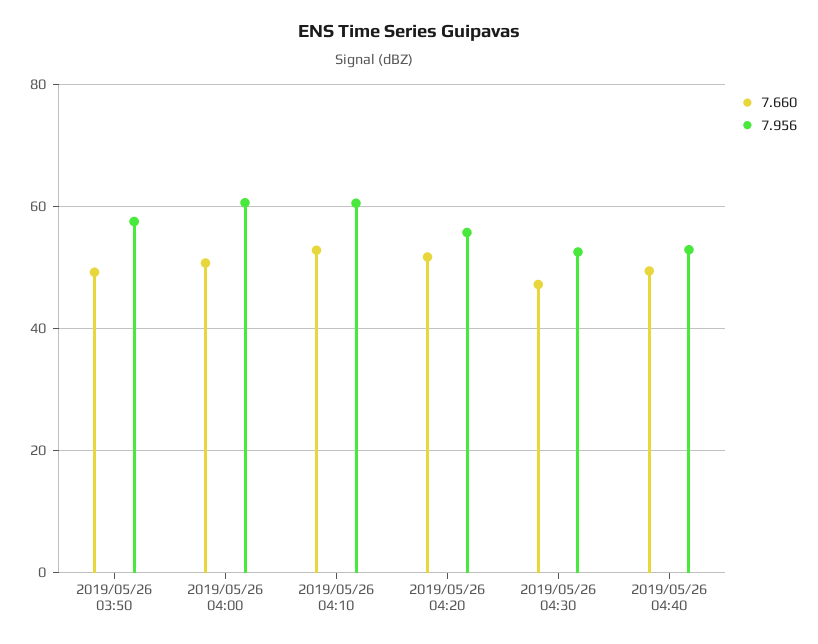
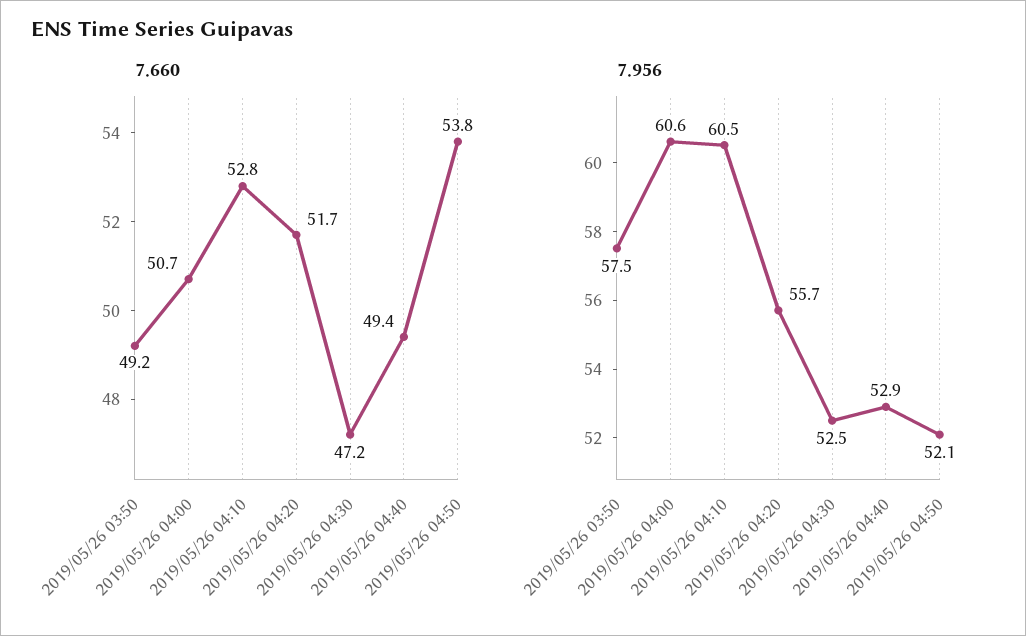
7.660, 2019/05/26 04:50: none -> 53.8
7.956, 2019/05/26 04:50: none -> 52.1

